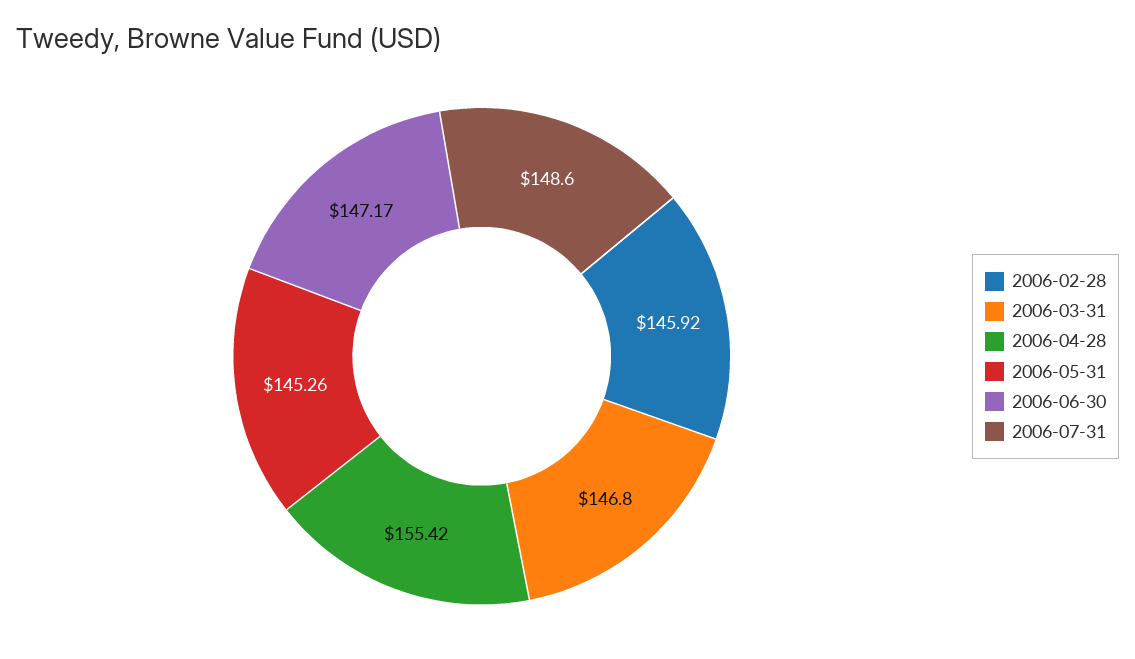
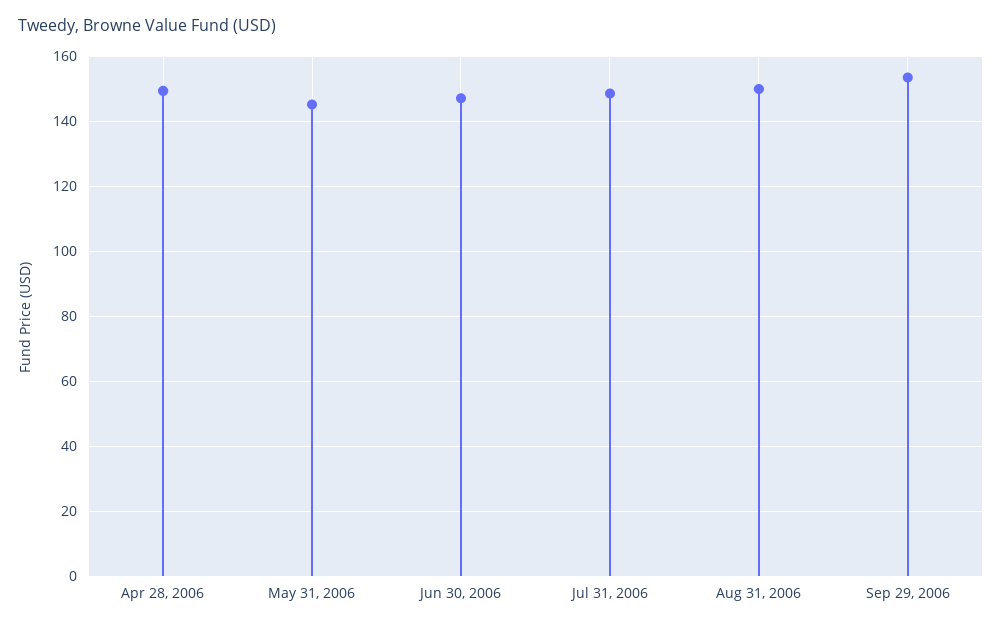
2006-02-28: 145.92 -> none
2006-03-31: 146.8 -> none
2006-04-28: 155.42 -> 150
Aug 31, 2006: none -> 150
Sep 29, 2006: none -> 154

